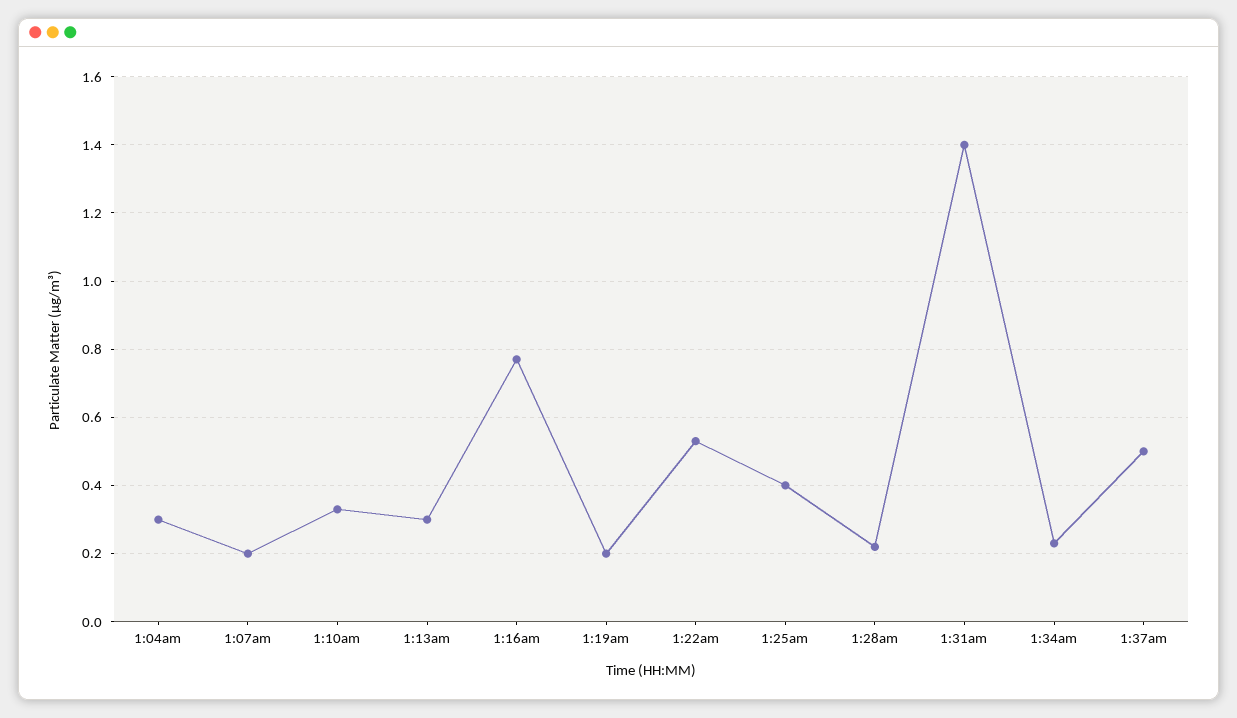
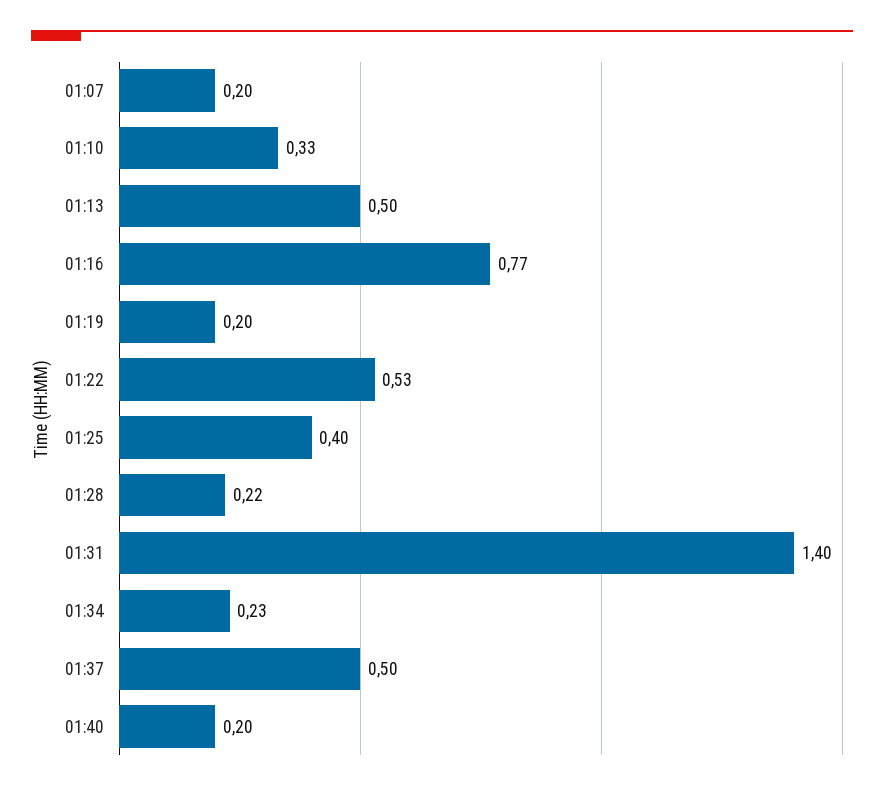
1:04am: 0.3 -> none
1:13am: 0.3 -> 0.5
01:40: none -> 0.2

